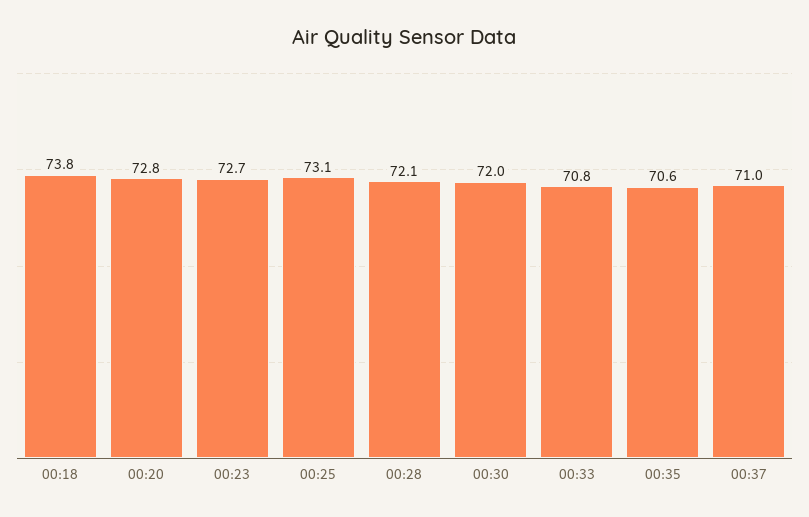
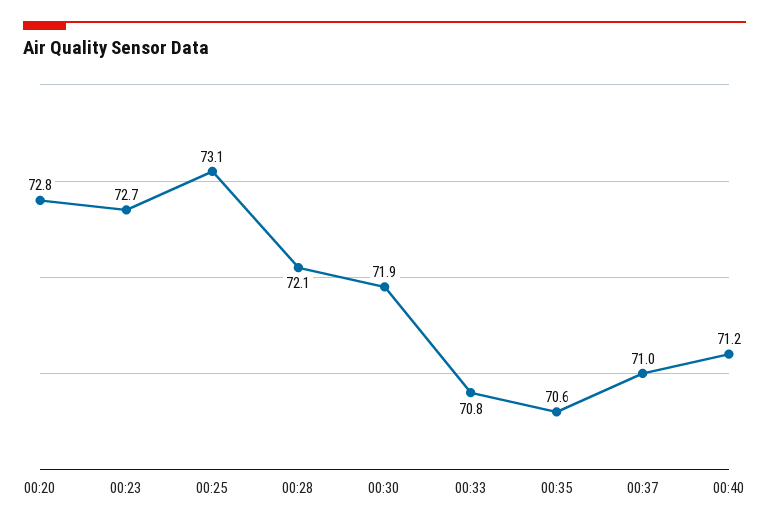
00:18: 73.8 -> none
00:30: 72 -> 71.9
00:40: none -> 71.2

